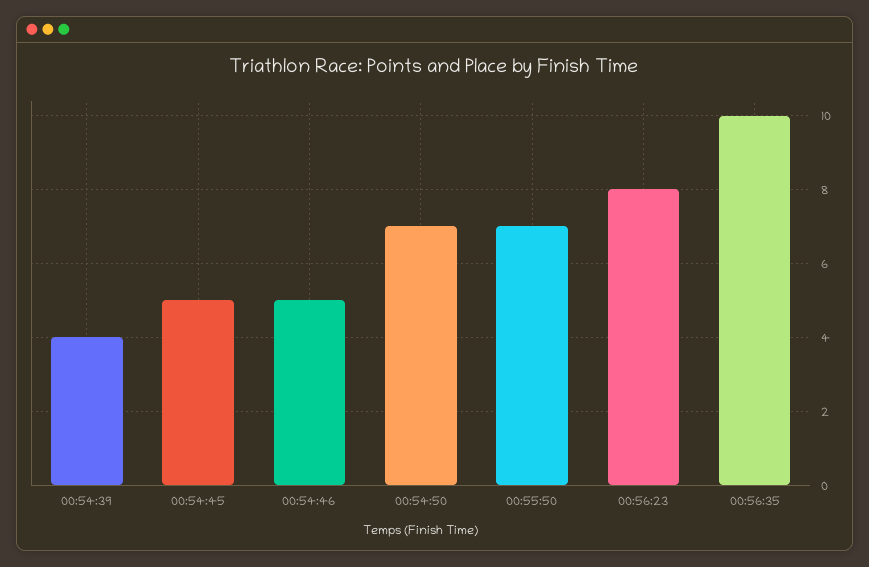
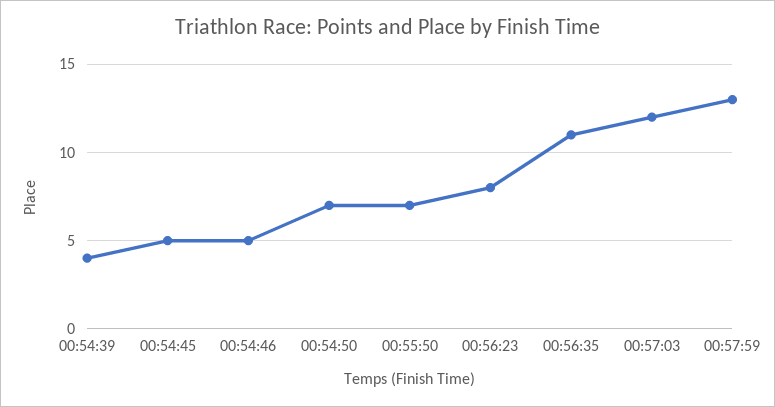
00:56:35: 10 -> 11
00:57:03: none -> 12
00:57:59: none -> 13

